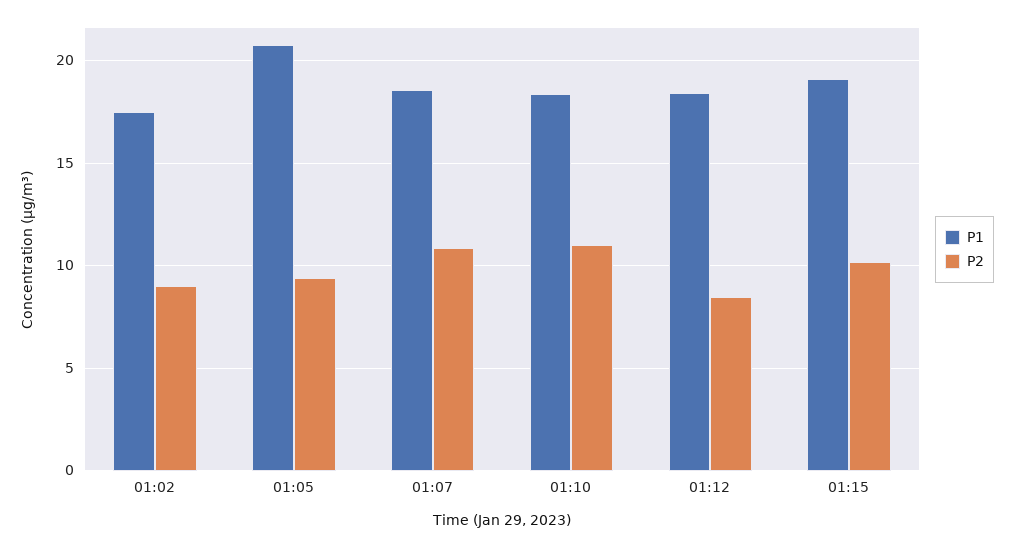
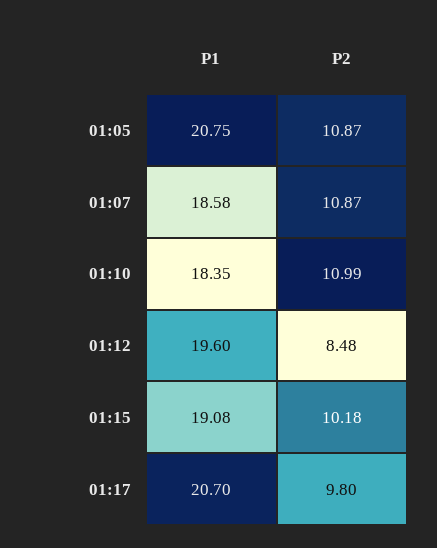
P1, 01:02: 17.5 -> none
P2, 01:02: 9 -> none
P2, 01:05: 9.5 -> 10.87
P1, 01:12: 18.5 -> 19.6
P1, 01:17: none -> 20.7
P2, 01:17: none -> 9.8

